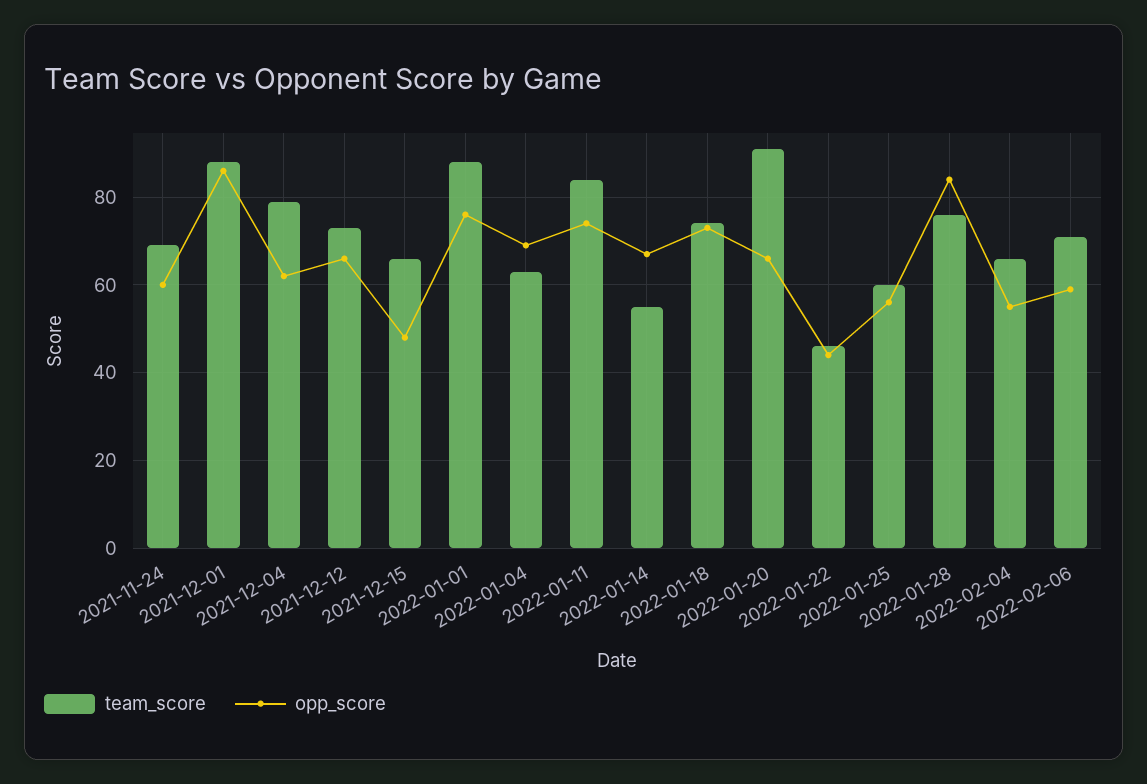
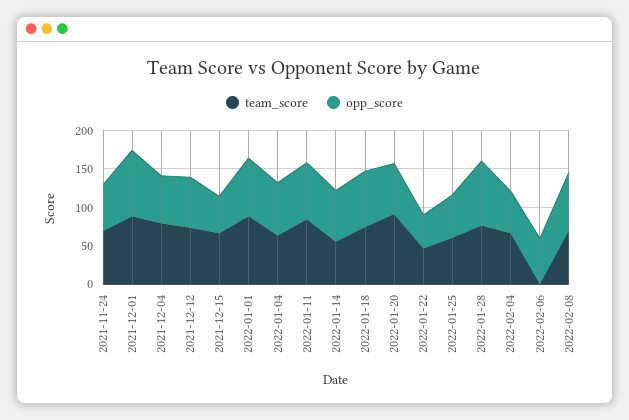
team_score, 2022-02-06: 70 -> 0
team_score, 2022-02-08: none -> 75
opp_score, 2022-02-08: none -> 75

